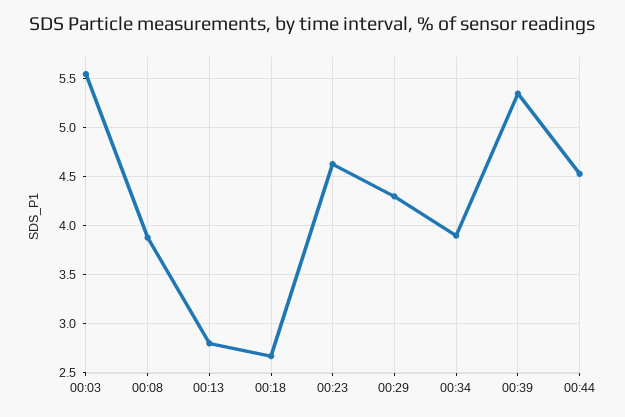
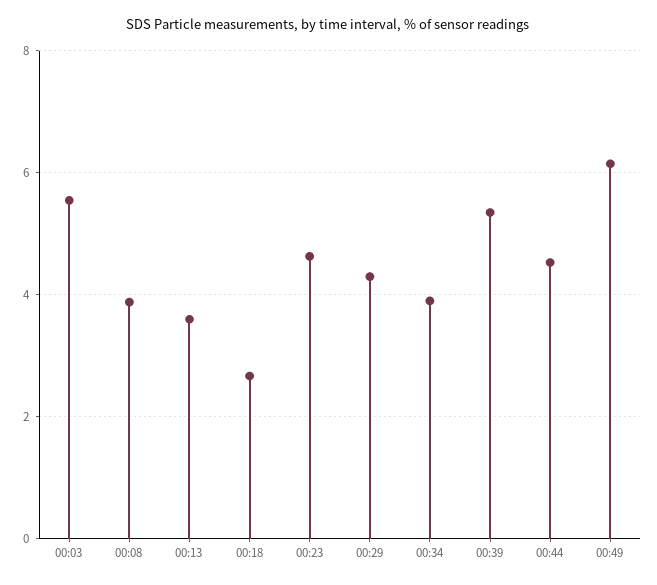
00:13: 2.8 -> 3.6
00:49: none -> 6.2

